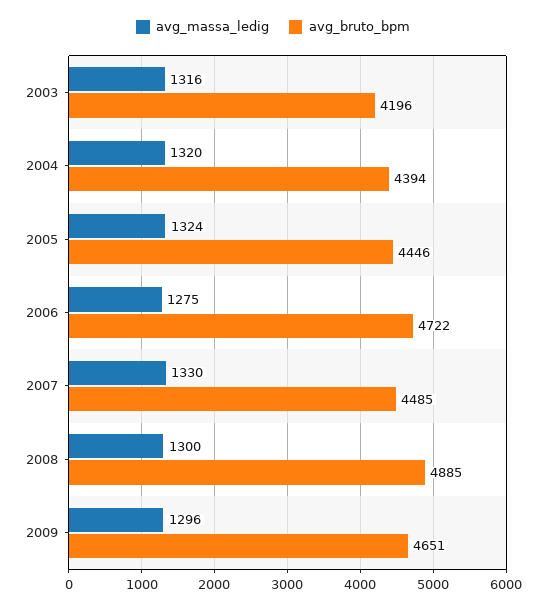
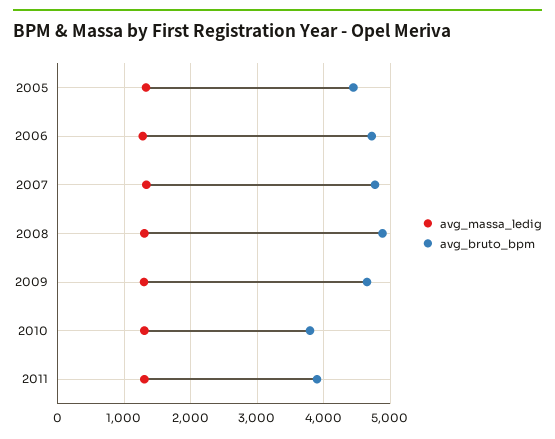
avg_massa_ledig, 2003: 1316 -> none
avg_bruto_bpm, 2003: 4196 -> none
avg_massa_ledig, 2004: 1320 -> none
avg_bruto_bpm, 2004: 4394 -> none
avg_bruto_bpm, 2007: 4485 -> 4800
avg_massa_ledig, 2010: none -> 1300
avg_bruto_bpm, 2010: none -> 3800
avg_massa_ledig, 2011: none -> 1300
avg_bruto_bpm, 2011: none -> 3900

